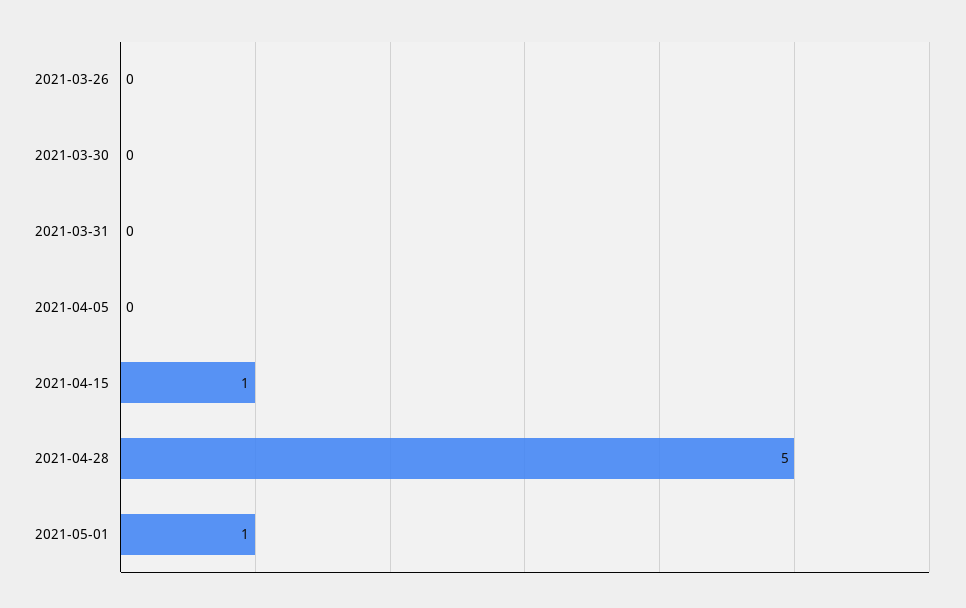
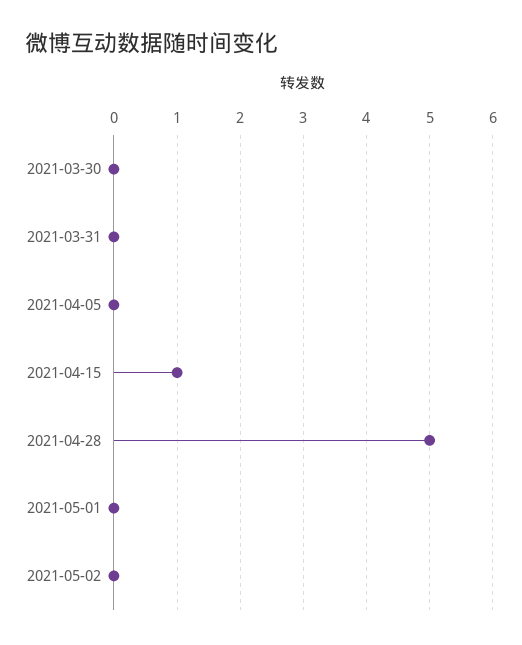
2021-03-26: 0 -> none
2021-05-01: 1 -> 0
2021-05-02: none -> 0

